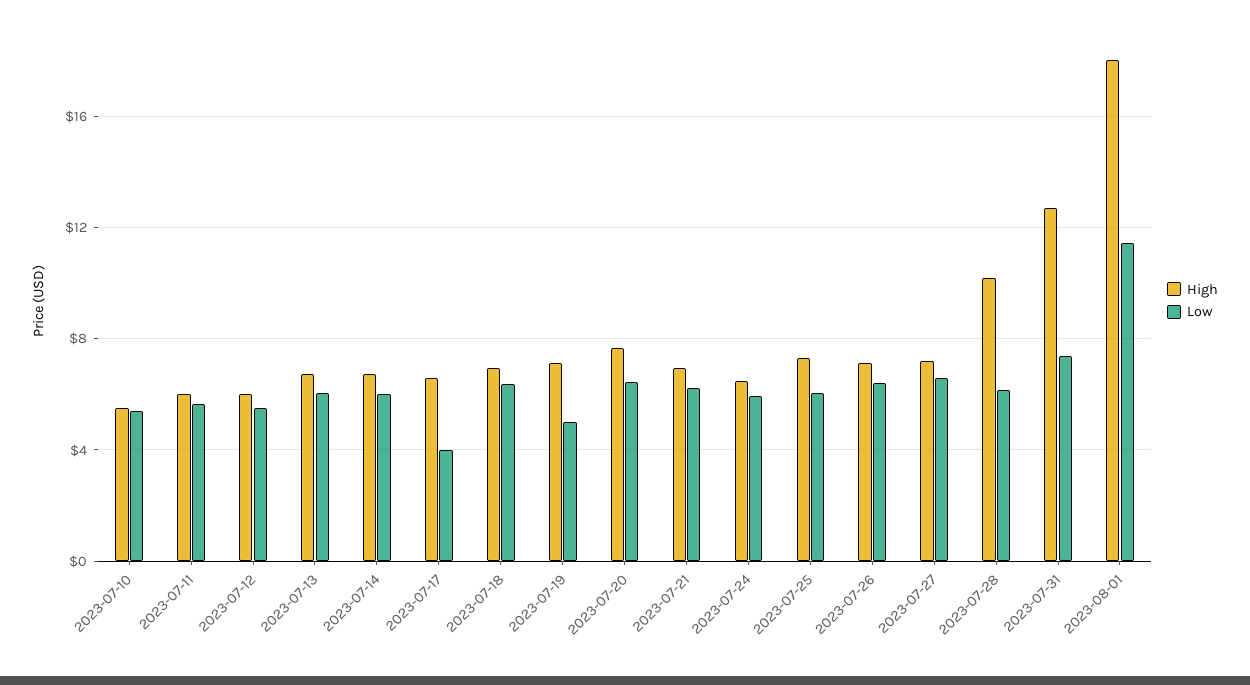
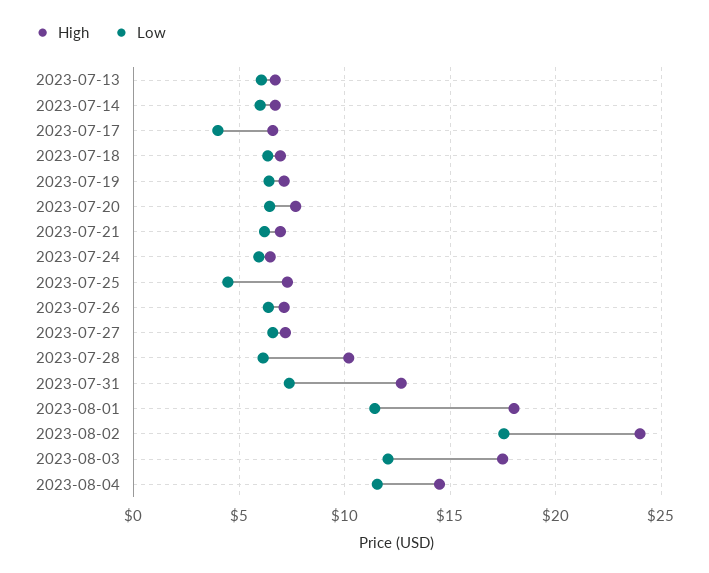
High, 2023-07-10: 5.5 -> none
Low, 2023-07-10: 5.5 -> none
High, 2023-07-11: 6 -> none
Low, 2023-07-11: 5.5 -> none
High, 2023-07-12: 6 -> none
Low, 2023-07-12: 5.5 -> none
Low, 2023-07-19: 5 -> 6.5
Low, 2023-07-25: 6 -> 4.5
High, 2023-08-02: none -> 24
Low, 2023-08-02: none -> 17.5
High, 2023-08-03: none -> 17.5
Low, 2023-08-03: none -> 12
High, 2023-08-04: none -> 14.5
Low, 2023-08-04: none -> 11.5

